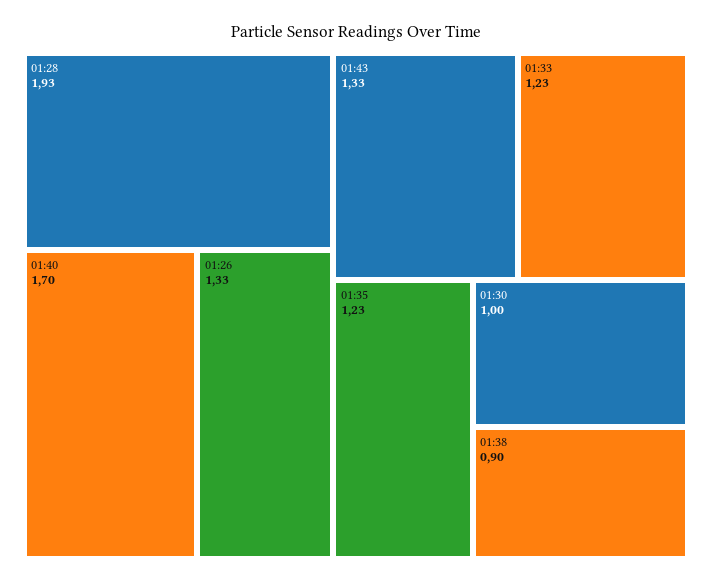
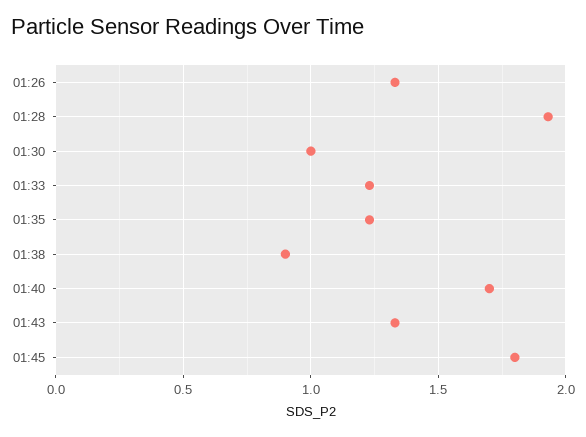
01:45: none -> 1.8

